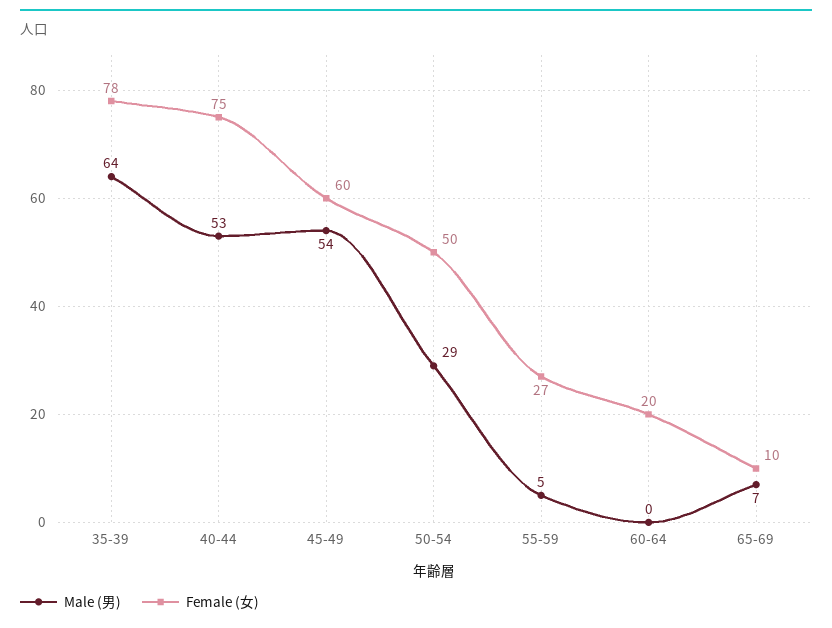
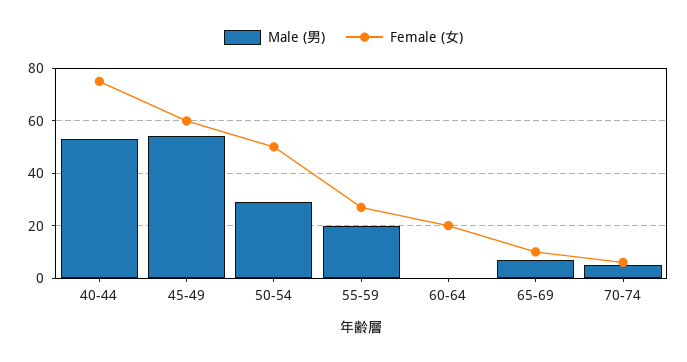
Male (男), 35-39: 64 -> none
Female (女), 35-39: 78 -> none
Male (男), 55-59: 5 -> 20
Male (男), 70-74: none -> 5
Female (女), 70-74: none -> 5

